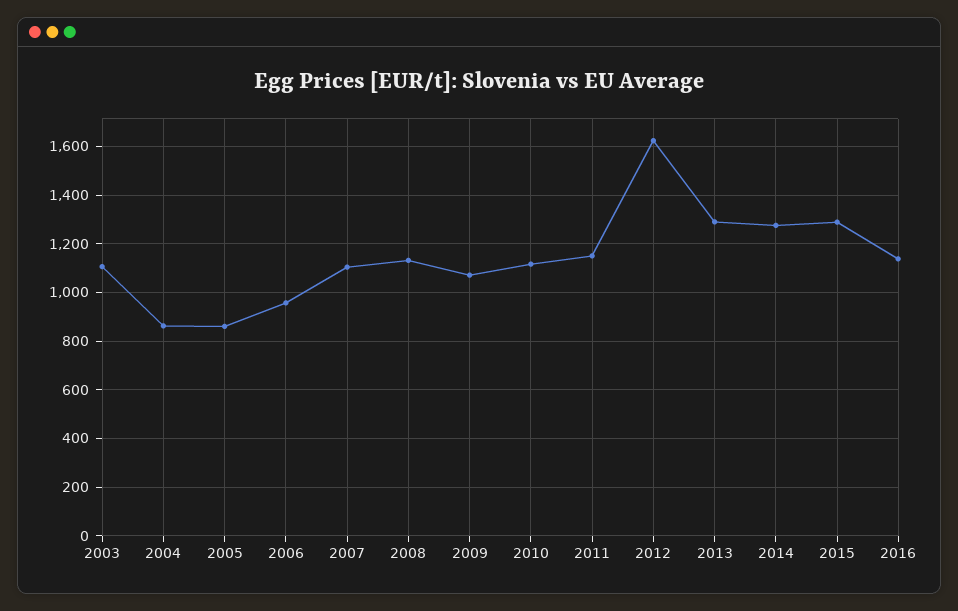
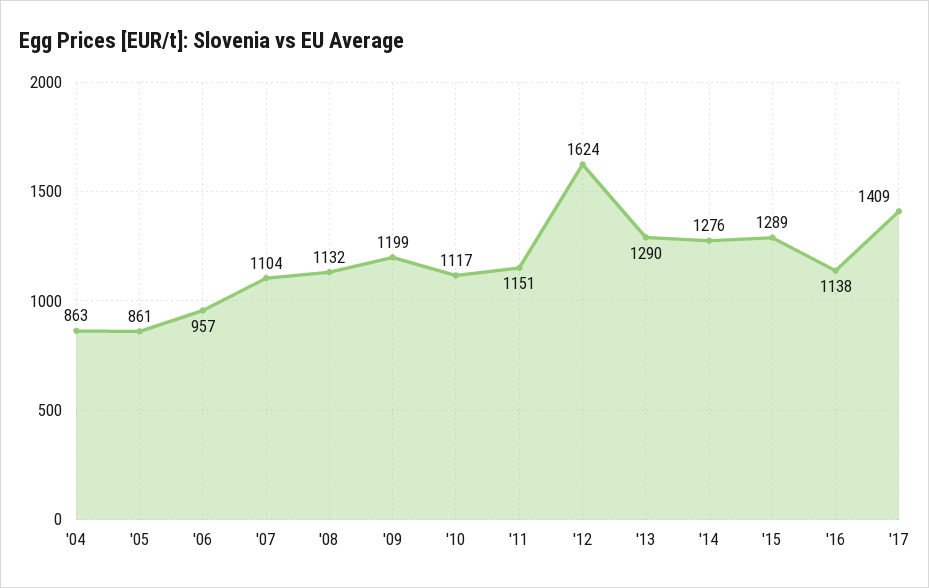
2003: 1100 -> none
2009: 1075 -> 1199
'17: none -> 1409

